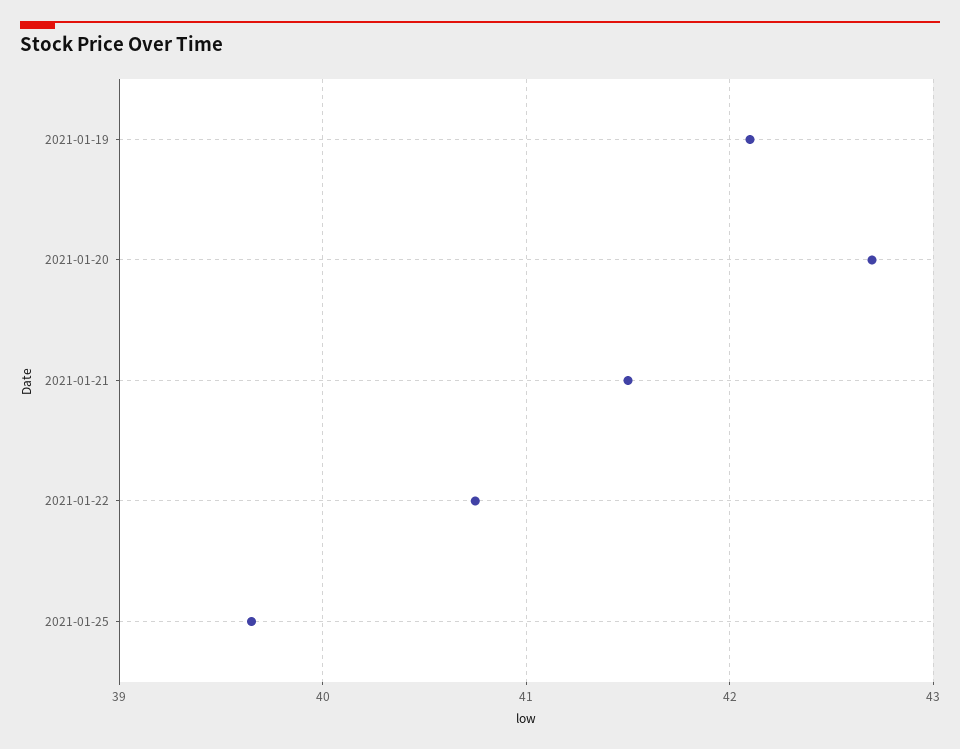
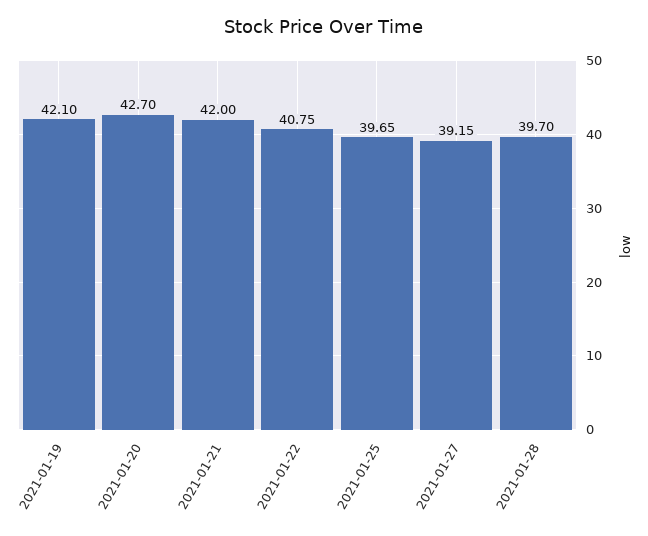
2021-01-21: 41.5 -> 42
2021-01-27: none -> 39.15
2021-01-28: none -> 39.7

